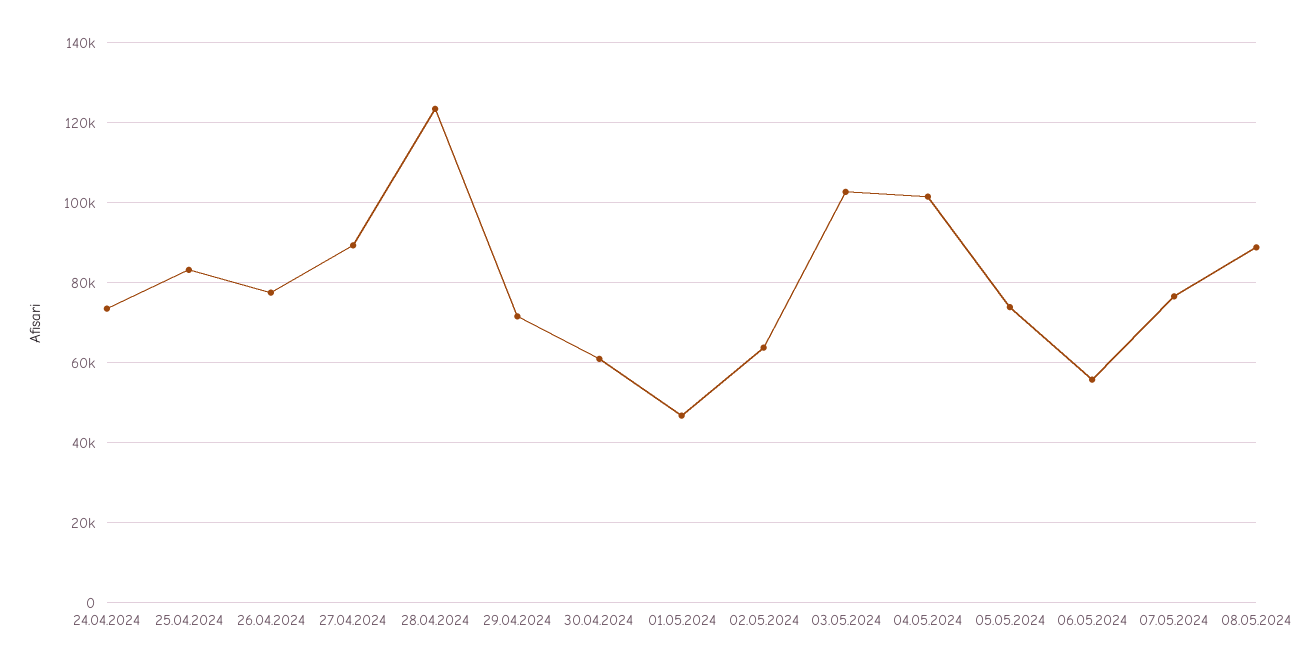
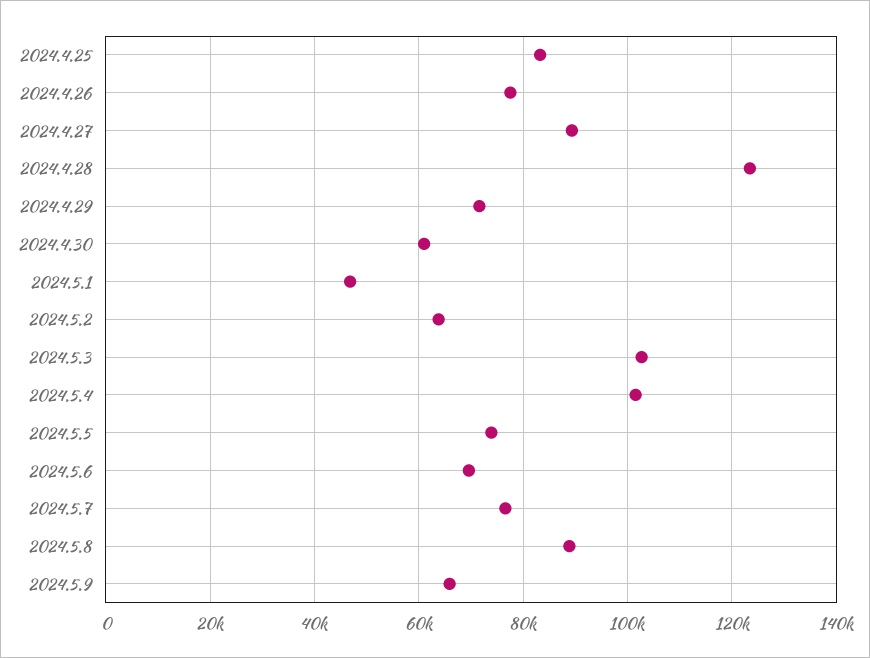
24.04.2024: 74000 -> none
06.05.2024: 56000 -> 70000
2024.5.9: none -> 66000

